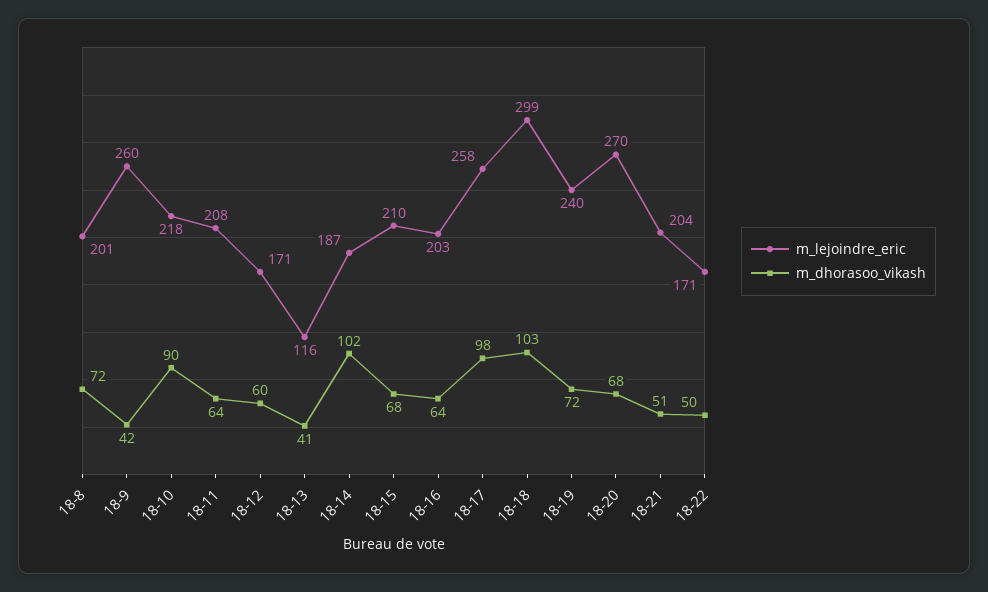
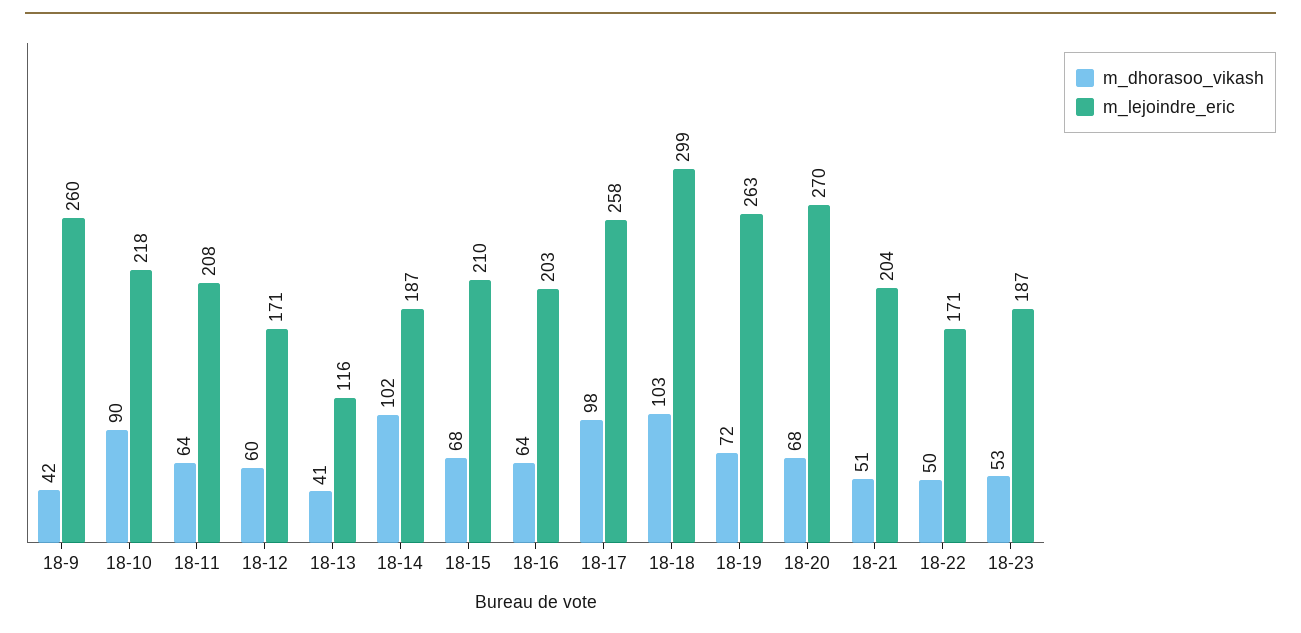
m_lejoindre_eric, 18-8: 201 -> none
m_dhorasoo_vikash, 18-8: 72 -> none
m_lejoindre_eric, 18-19: 240 -> 263
m_dhorasoo_vikash, 18-23: none -> 53
m_lejoindre_eric, 18-23: none -> 187

